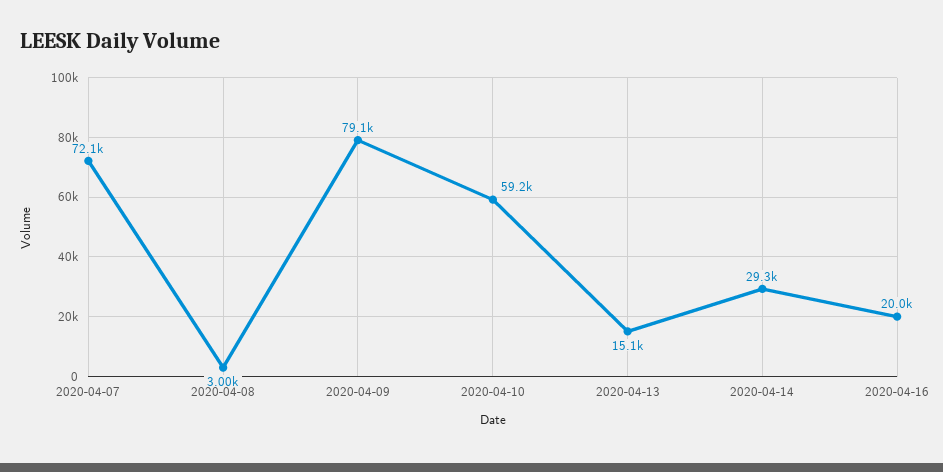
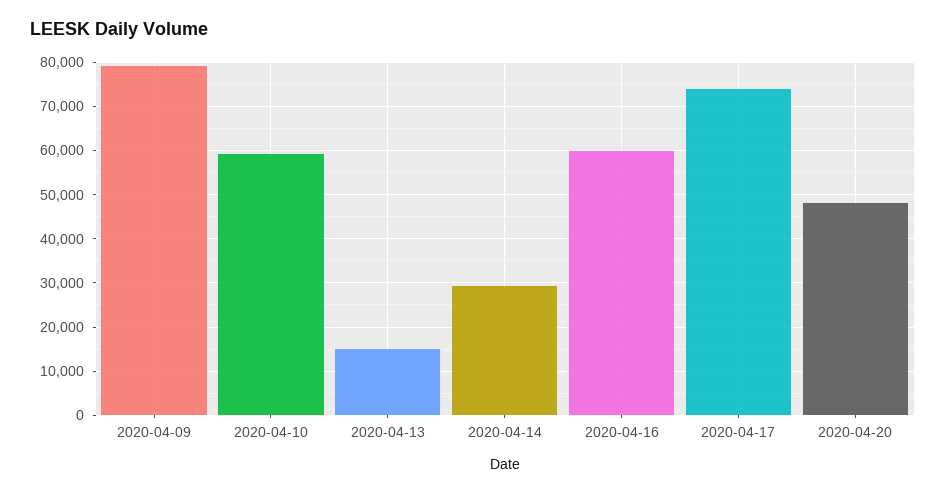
2020-04-07: 72100 -> none
2020-04-08: 3000 -> none
2020-04-16: 20000 -> 60000
2020-04-17: none -> 74000
2020-04-20: none -> 48000

